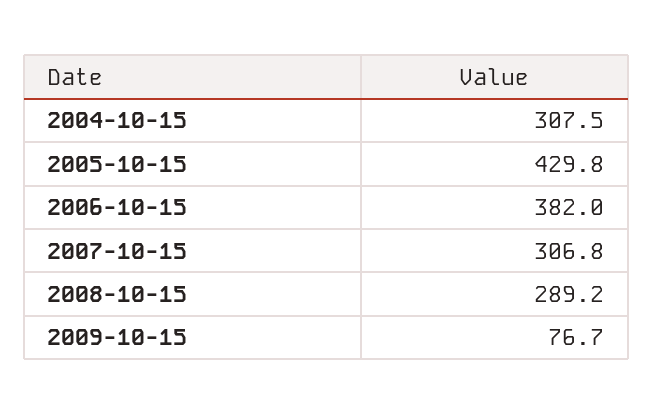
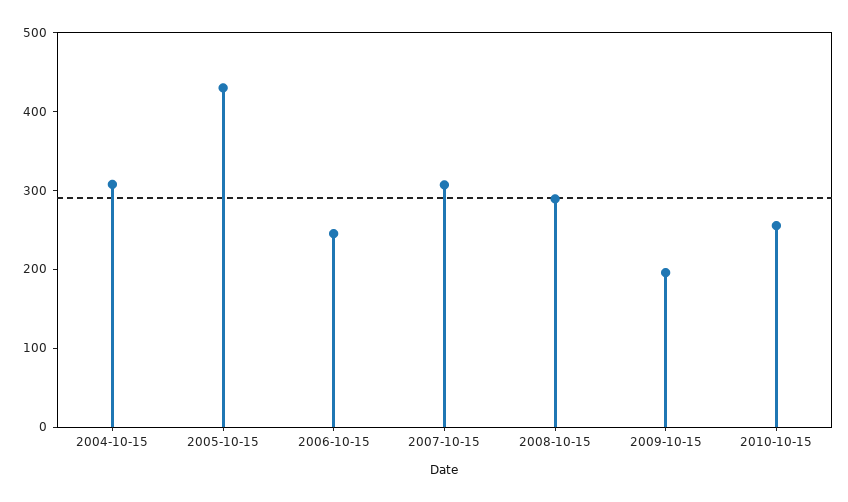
2006-10-15: 382 -> 240
2009-10-15: 76.7 -> 200
2010-10-15: none -> 260

